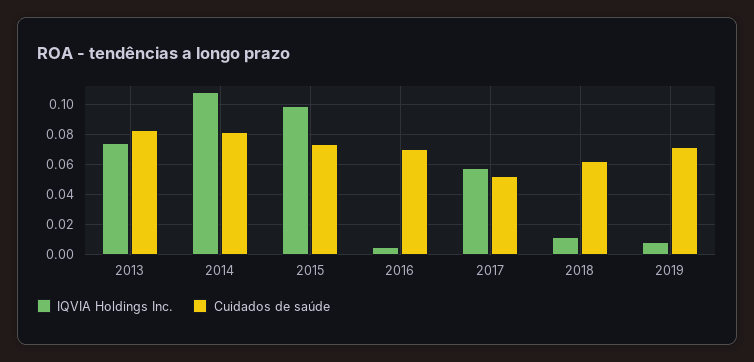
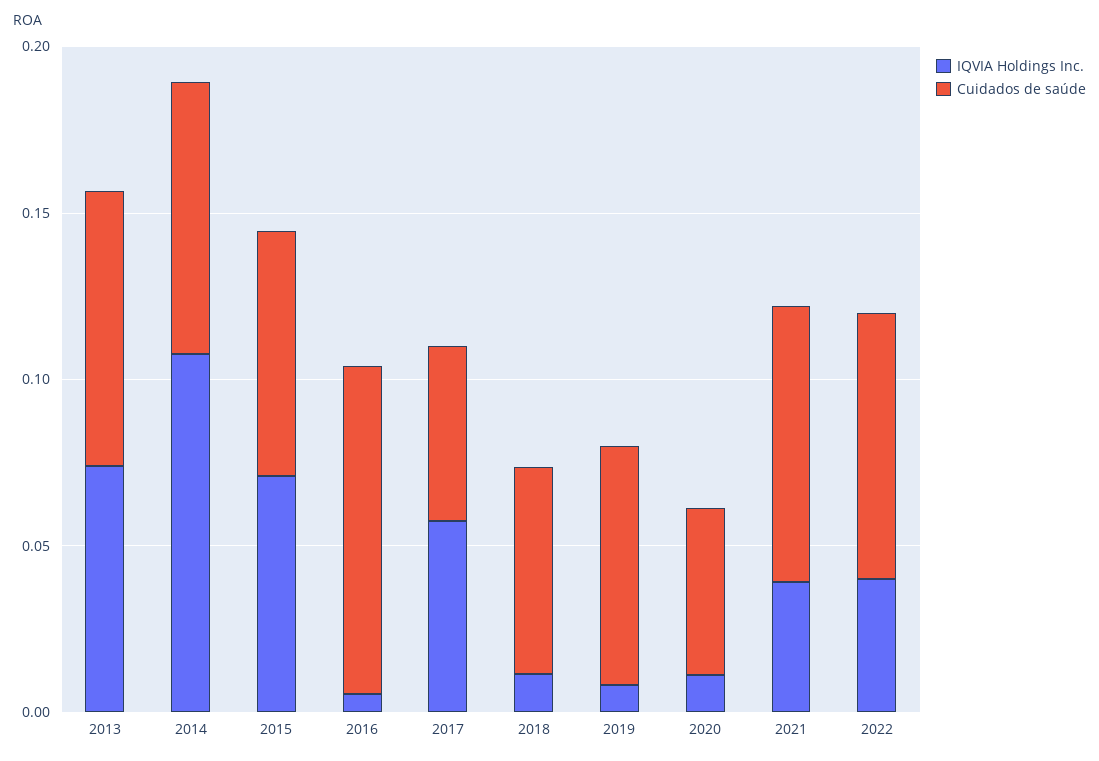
IQVIA Holdings Inc., 2015: 0.1 -> 0.07
Cuidados de saúde, 2016: 0.07 -> 0.1
IQVIA Holdings Inc., 2020: none -> 0.01
Cuidados de saúde, 2020: none -> 0.05
IQVIA Holdings Inc., 2021: none -> 0.04
Cuidados de saúde, 2021: none -> 0.08
IQVIA Holdings Inc., 2022: none -> 0.04
Cuidados de saúde, 2022: none -> 0.08

